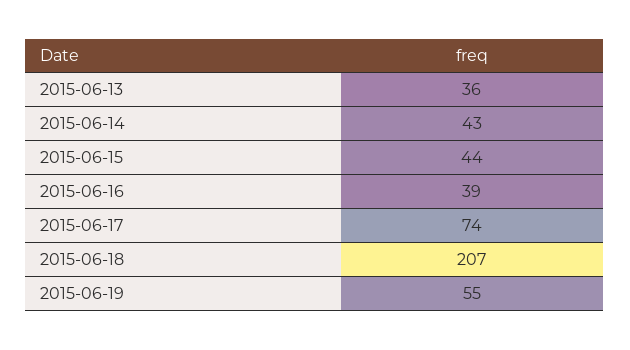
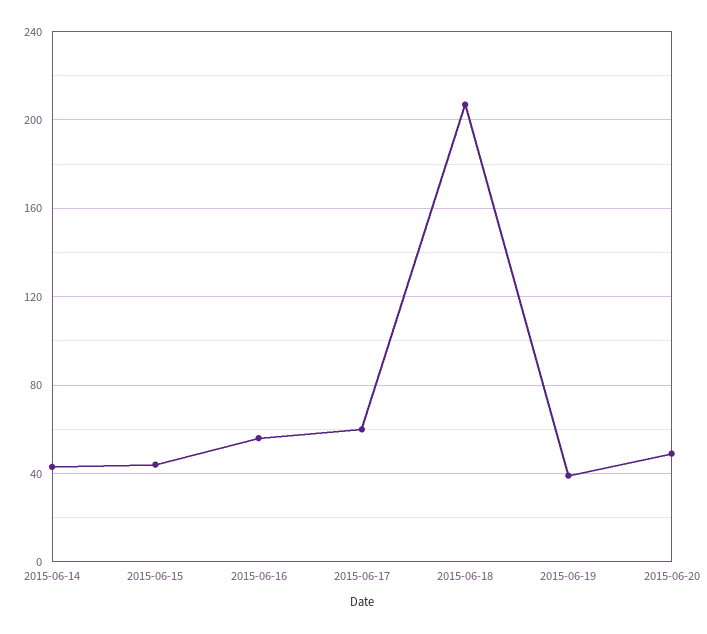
2015-06-13: 36 -> none
2015-06-16: 39 -> 55
2015-06-17: 74 -> 60
2015-06-19: 55 -> 40
2015-06-20: none -> 50

